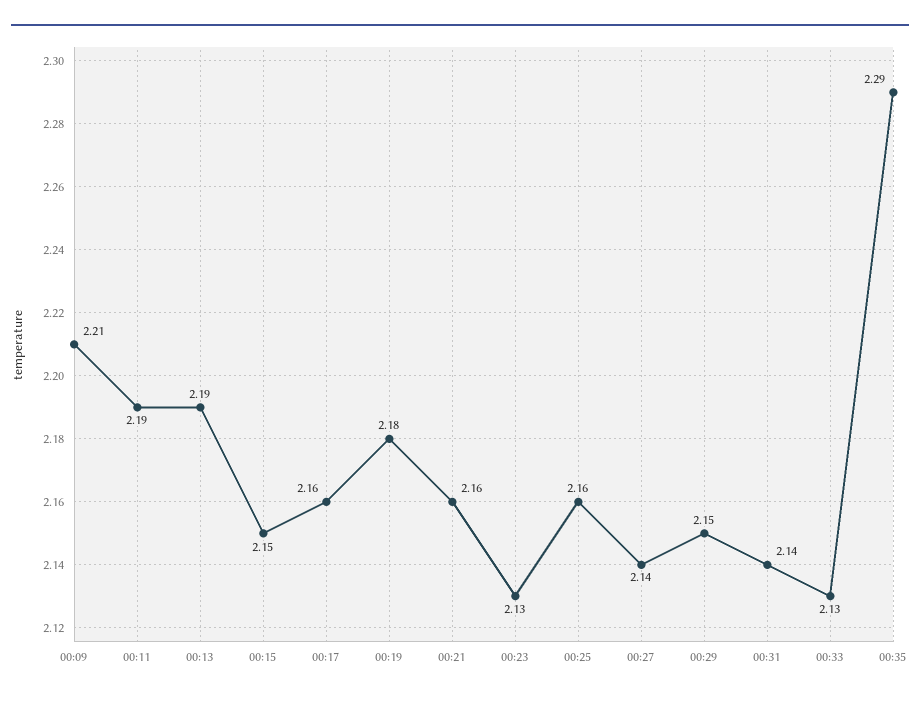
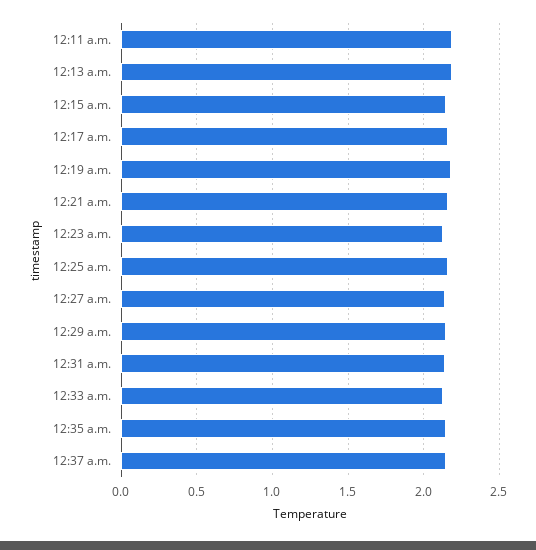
00:09: 2.21 -> none
00:35: 2.29 -> 2.15
12:37 a.m.: none -> 2.15

